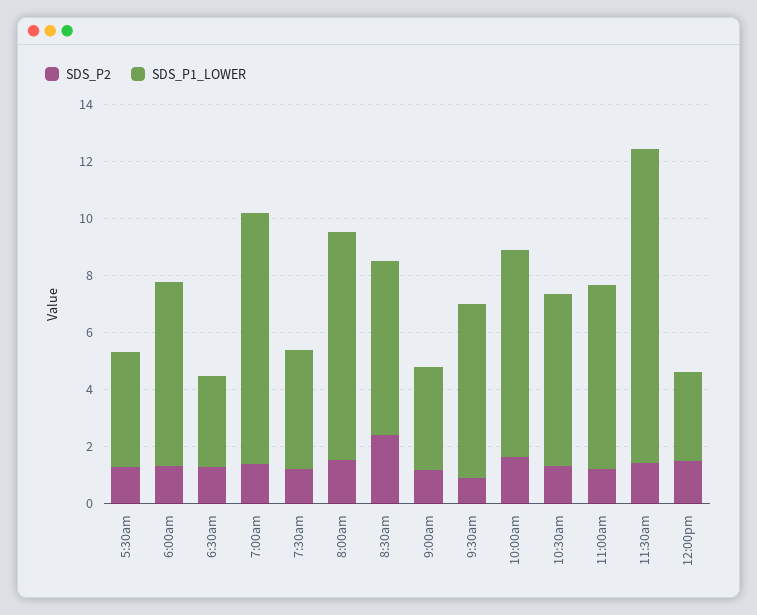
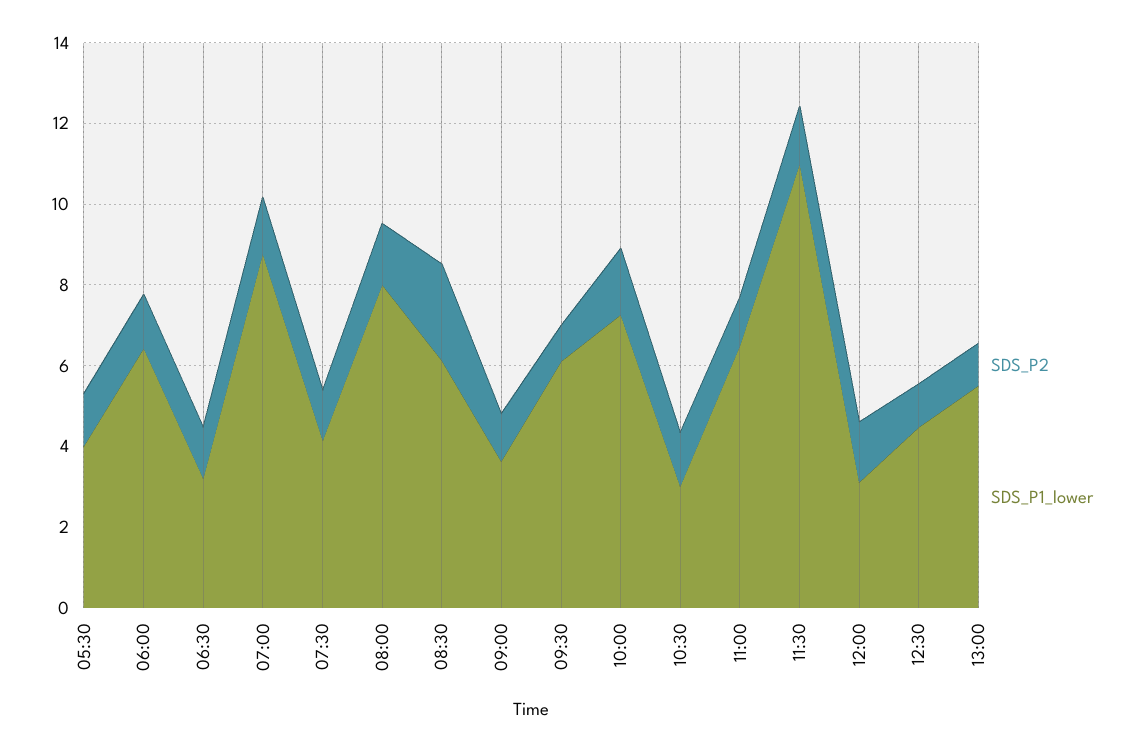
SDS_P1_LOWER, 10:30am: 6 -> 3
SDS_P2, 12:30: none -> 1
SDS_P1_LOWER, 12:30: none -> 4.5
SDS_P2, 13:00: none -> 1
SDS_P1_LOWER, 13:00: none -> 5.5

